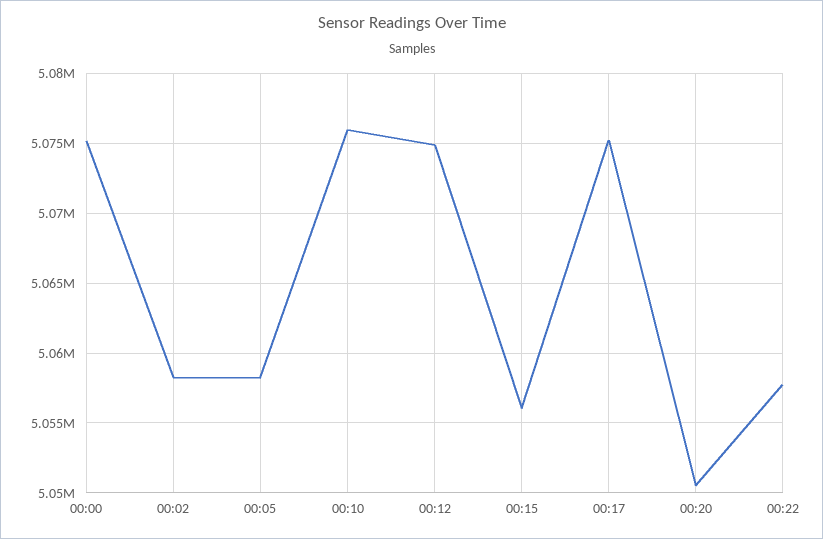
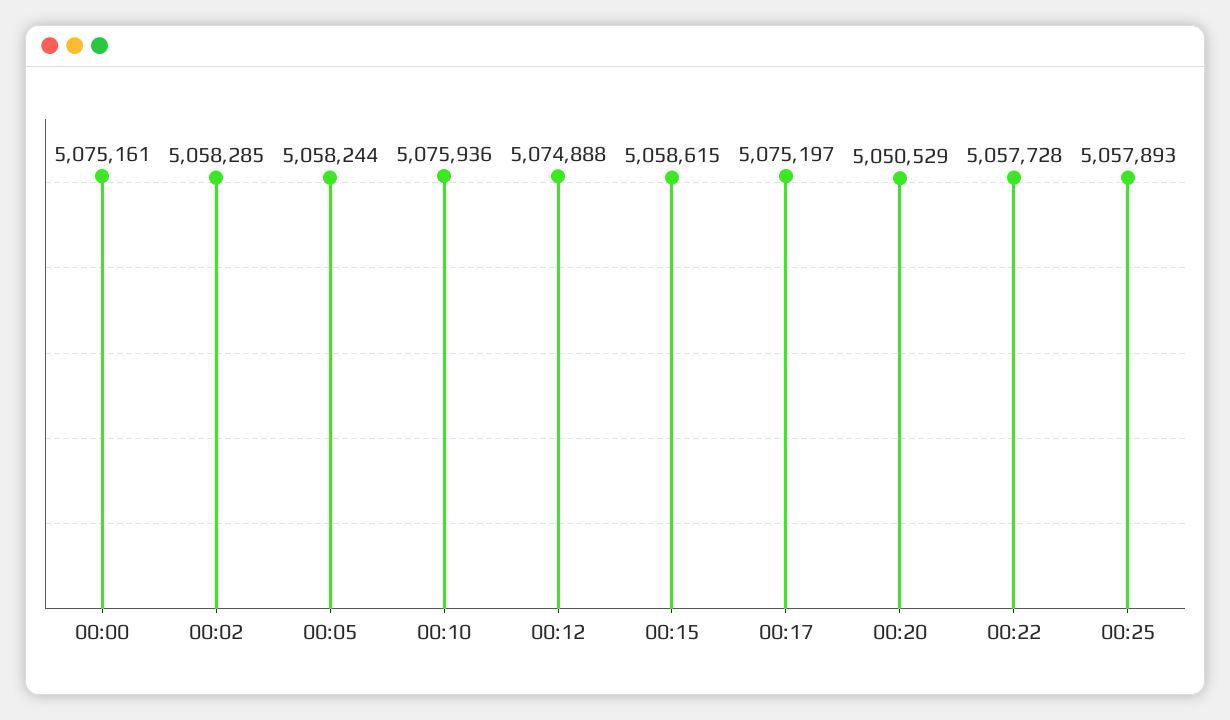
00:15: 5056000 -> 5058615
00:25: none -> 5057893

